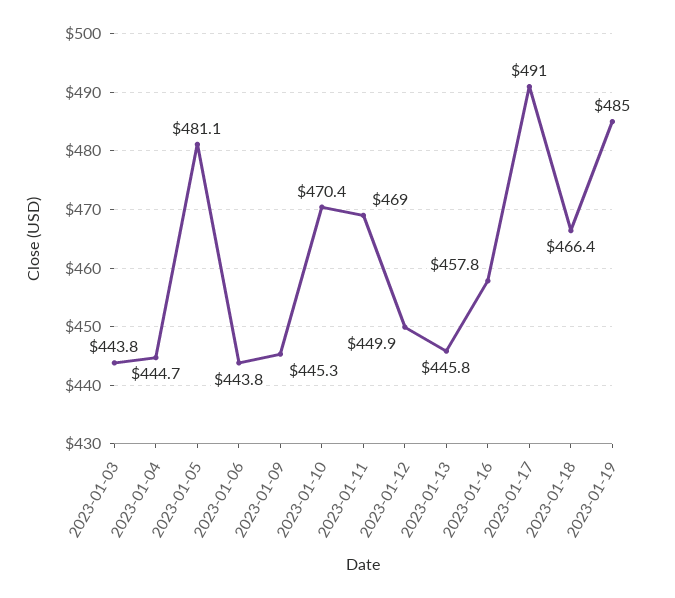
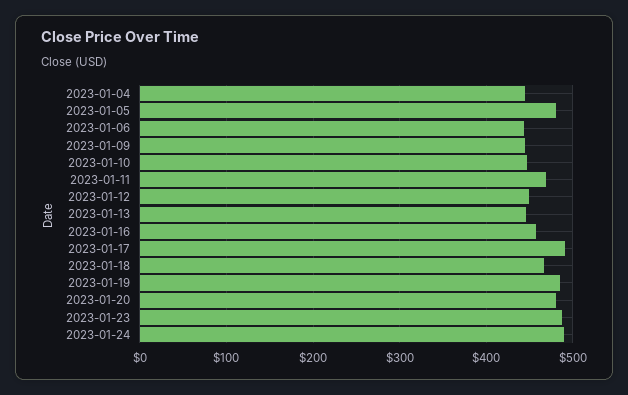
2023-01-03: 443.8 -> none
2023-01-10: 470.4 -> 450
2023-01-20: none -> 480
2023-01-23: none -> 490
2023-01-24: none -> 490

